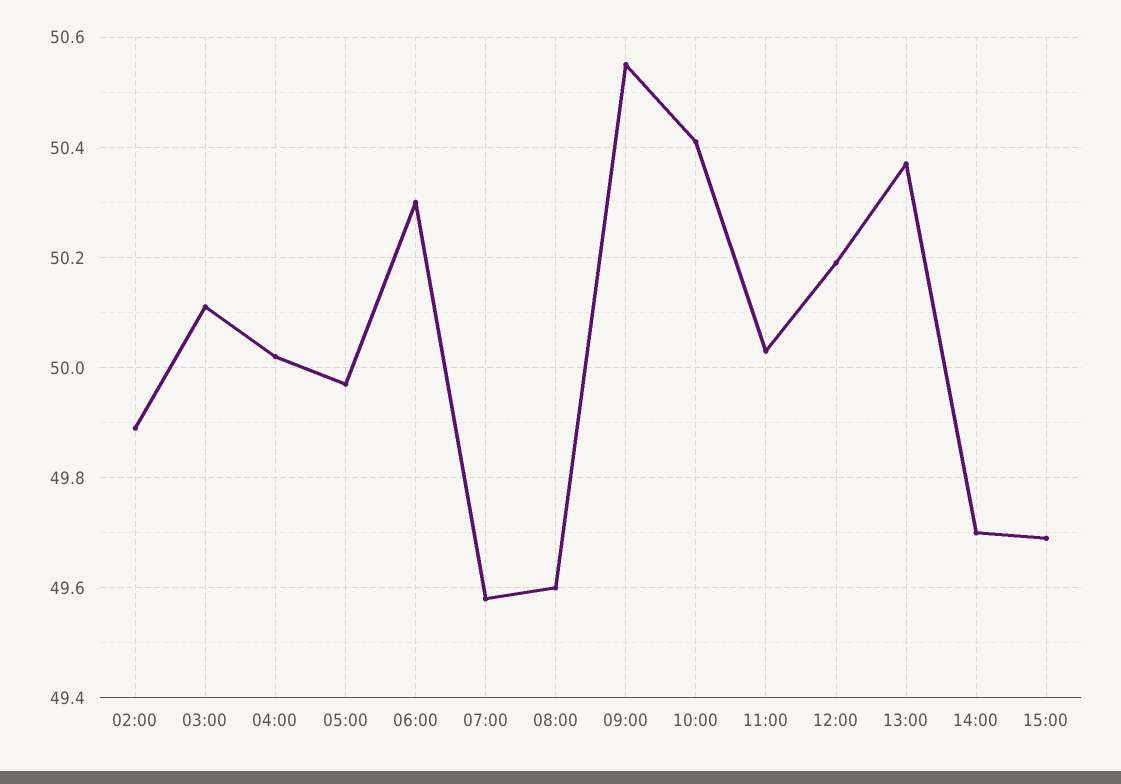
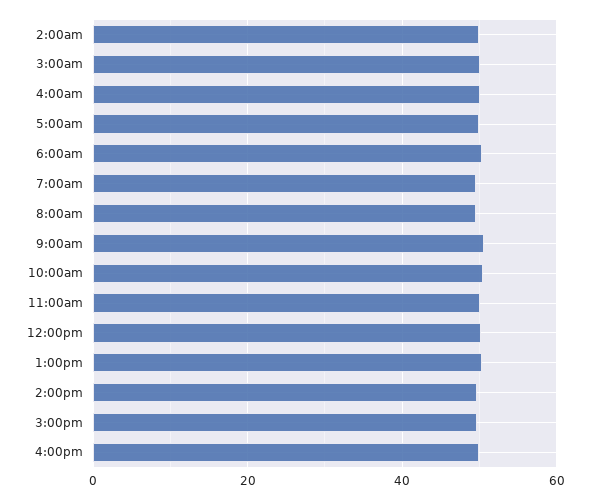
4:00pm: none -> 50

